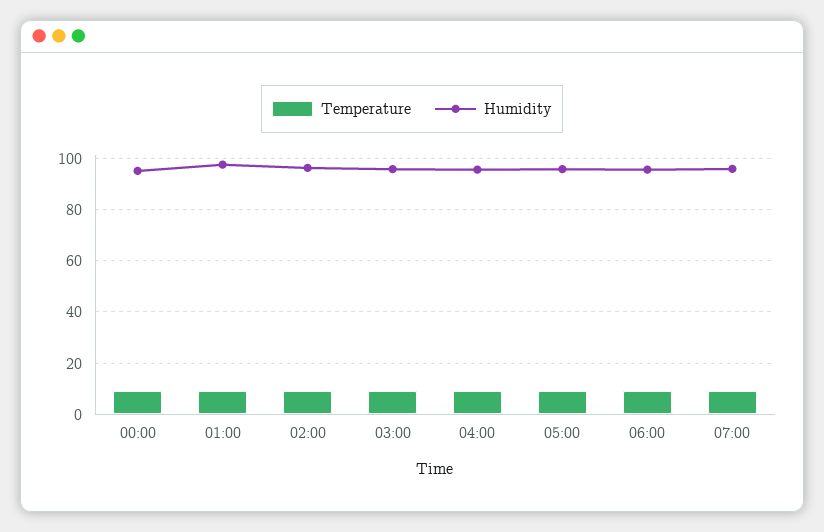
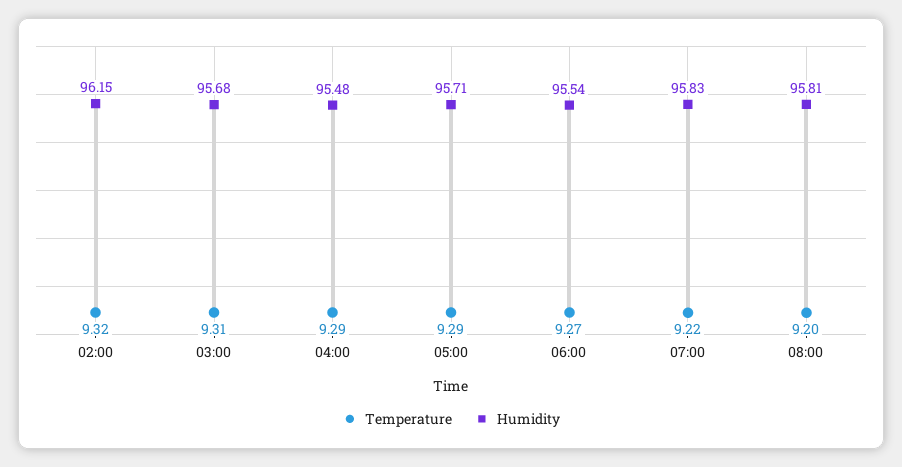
Temperature, 00:00: 10 -> none
Humidity, 00:00: 95 -> none
Temperature, 01:00: 10 -> none
Humidity, 01:00: 97.5 -> none
Temperature, 08:00: none -> 9.2
Humidity, 08:00: none -> 95.81

